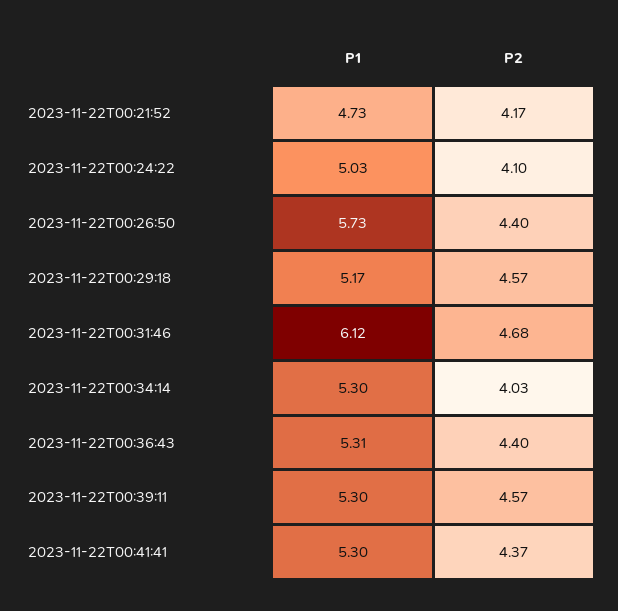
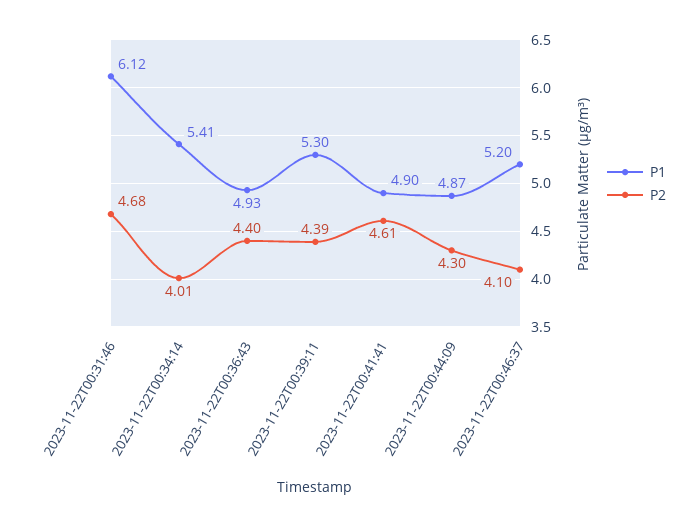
P1, 2023-11-22T00:21:52: 4.73 -> none
P2, 2023-11-22T00:21:52: 4.17 -> none
P1, 2023-11-22T00:24:22: 5.03 -> none
P2, 2023-11-22T00:24:22: 4.1 -> none
P1, 2023-11-22T00:26:50: 5.73 -> none
P2, 2023-11-22T00:26:50: 4.4 -> none
P1, 2023-11-22T00:29:18: 5.17 -> none
P2, 2023-11-22T00:29:18: 4.57 -> none
P1, 2023-11-22T00:34:14: 5.3 -> 5.41
P2, 2023-11-22T00:34:14: 4.03 -> 4.01
P1, 2023-11-22T00:36:43: 5.31 -> 4.93
P2, 2023-11-22T00:39:11: 4.57 -> 4.39
P1, 2023-11-22T00:41:41: 5.3 -> 4.9
P2, 2023-11-22T00:41:41: 4.37 -> 4.61
P1, 2023-11-22T00:44:09: none -> 4.87
P2, 2023-11-22T00:44:09: none -> 4.3
P1, 2023-11-22T00:46:37: none -> 5.2
P2, 2023-11-22T00:46:37: none -> 4.1

